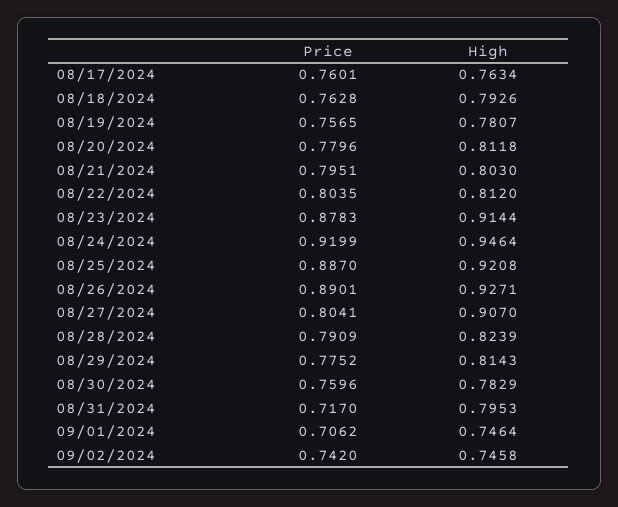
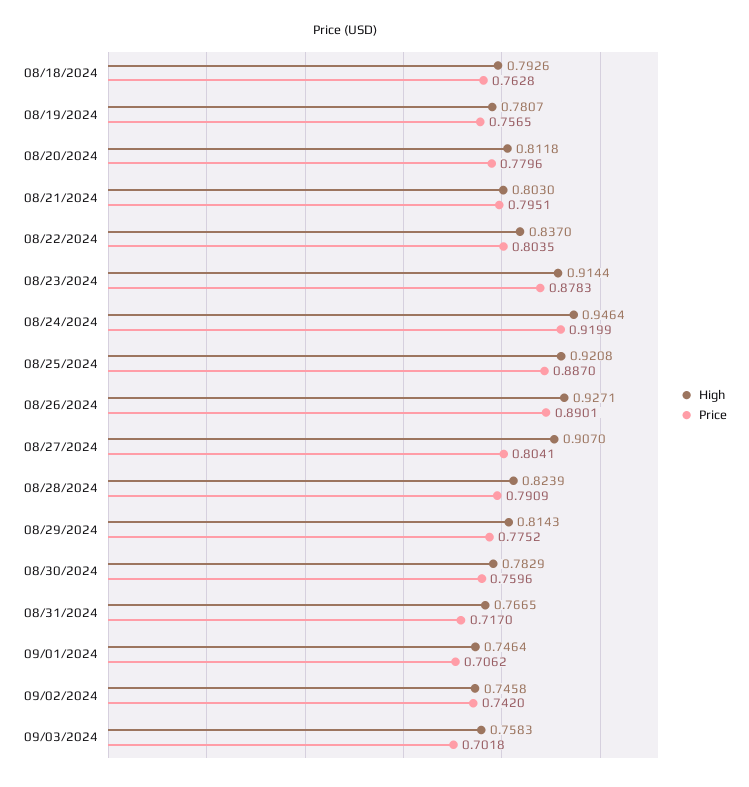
Price, 08/17/2024: 0.7601 -> none
High, 08/17/2024: 0.7634 -> none
High, 08/22/2024: 0.812 -> 0.837
High, 08/31/2024: 0.7953 -> 0.7665
High, 09/03/2024: none -> 0.7583
Price, 09/03/2024: none -> 0.7018

